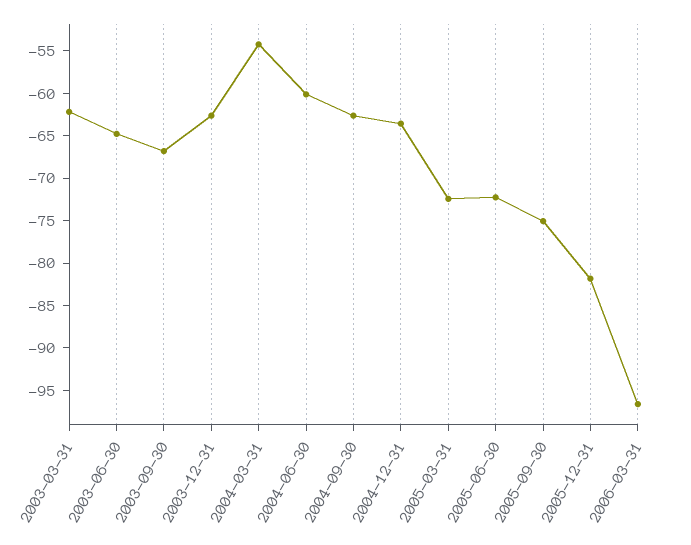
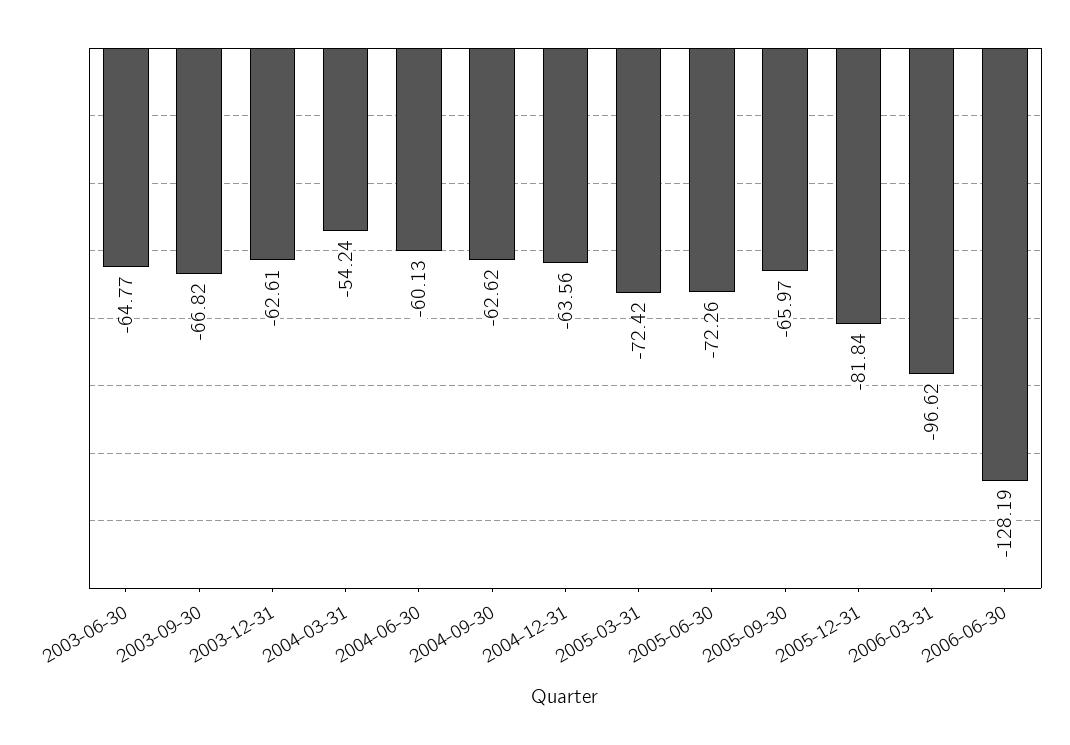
2003-03-31: -62 -> none
2005-09-30: -75 -> -65.97
2006-06-30: none -> -128.19

